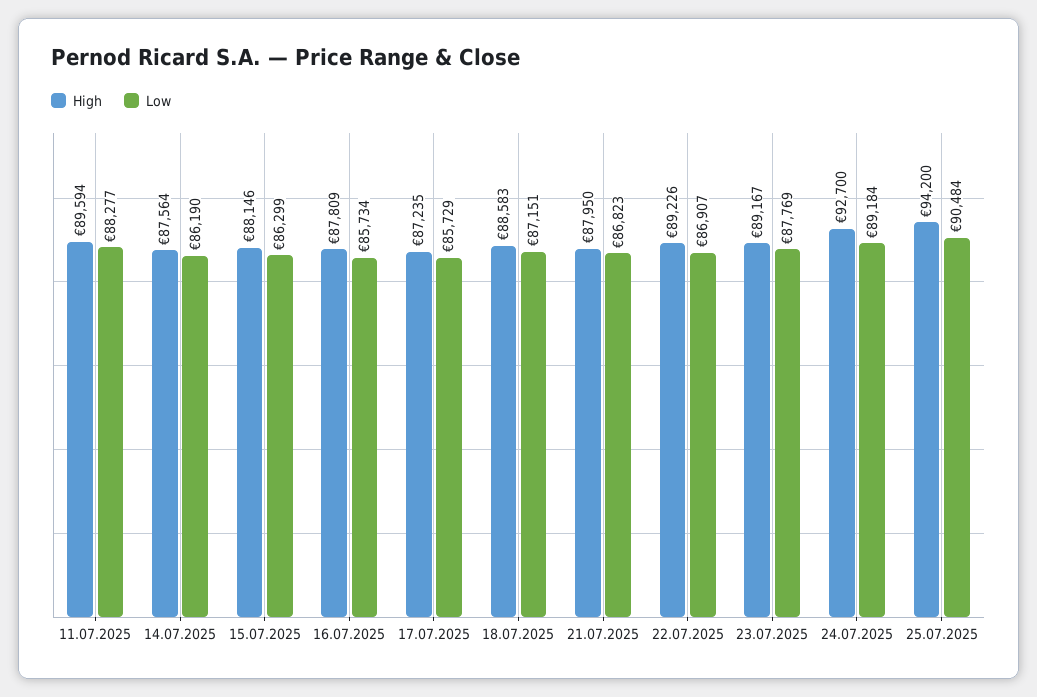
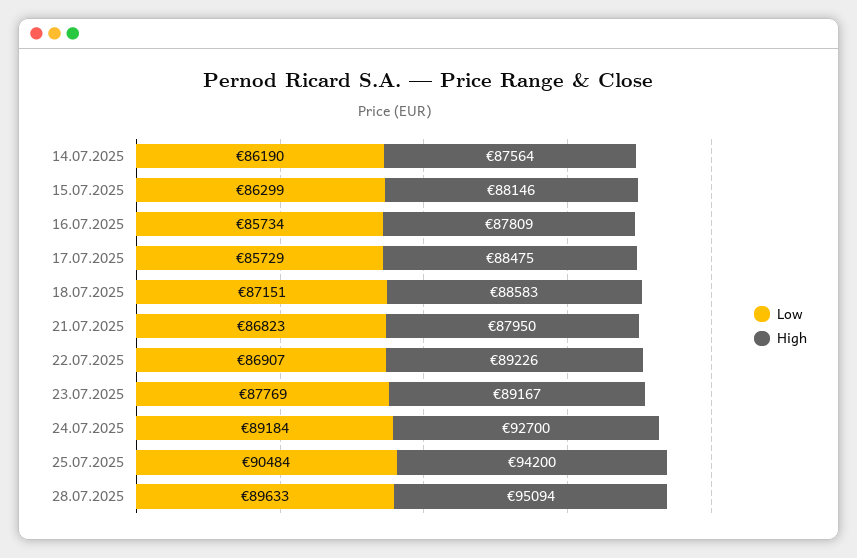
High, 11.07.2025: 89594 -> none
Low, 11.07.2025: 88277 -> none
High, 17.07.2025: 87235 -> 88475
Low, 28.07.2025: none -> 89633
High, 28.07.2025: none -> 95094

